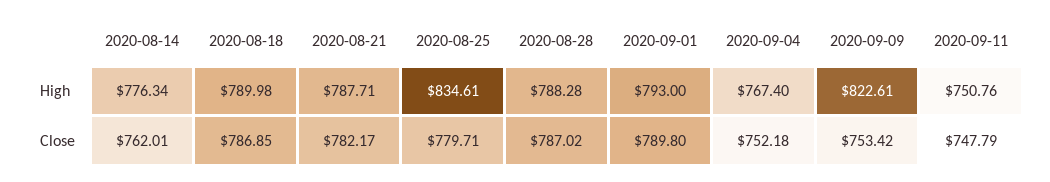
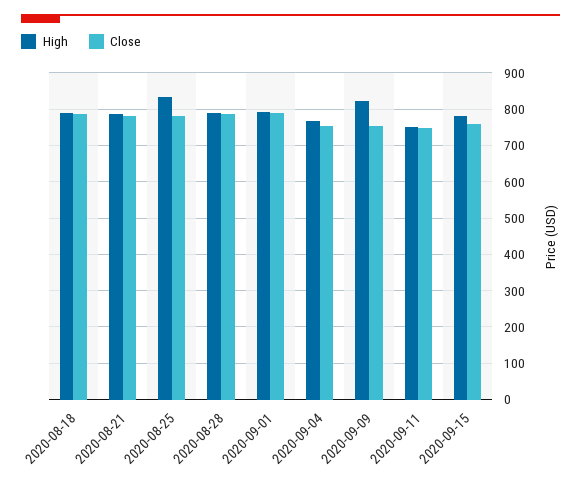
High, 2020-08-14: 776.34 -> none
Close, 2020-08-14: 762.01 -> none
High, 2020-09-15: none -> 780
Close, 2020-09-15: none -> 760

